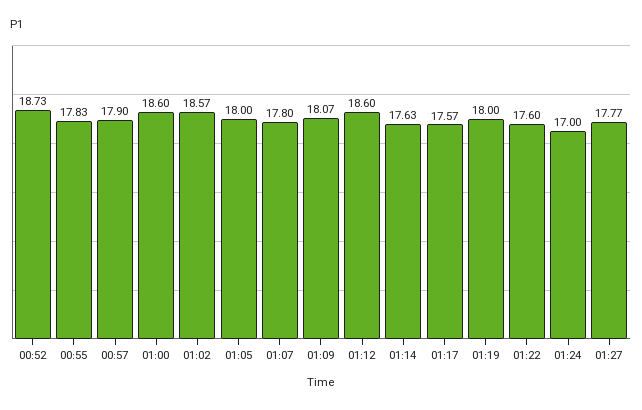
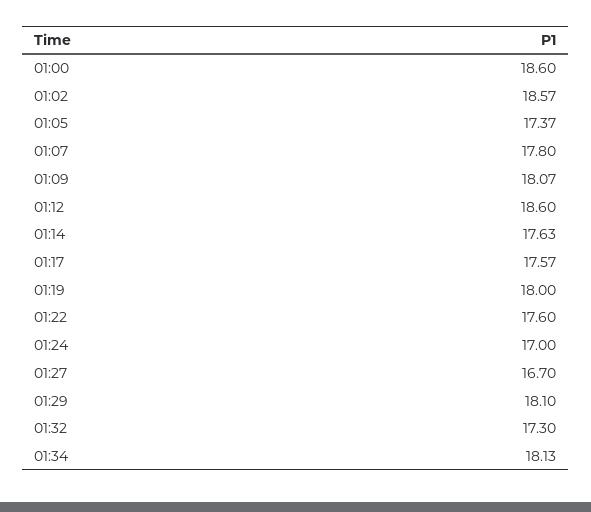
00:52: 18.73 -> none
00:55: 17.83 -> none
00:57: 17.9 -> none
01:05: 18 -> 17.37
01:27: 17.77 -> 16.7
01:29: none -> 18.1
01:32: none -> 17.3
01:34: none -> 18.13

